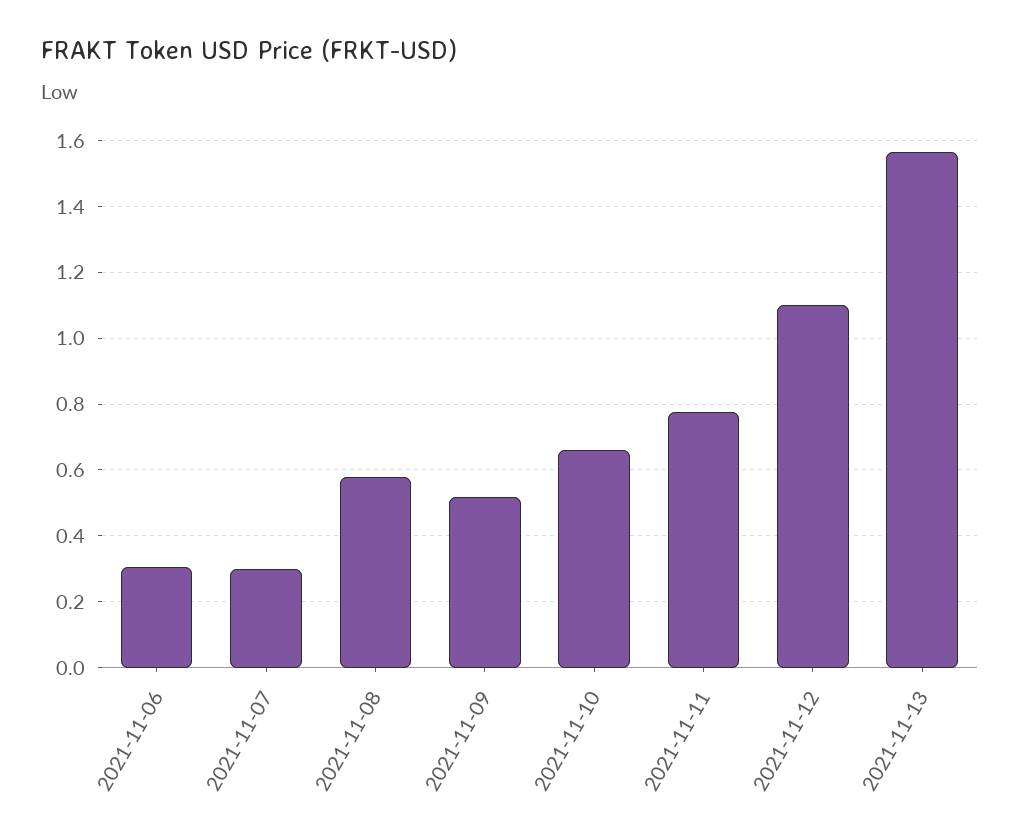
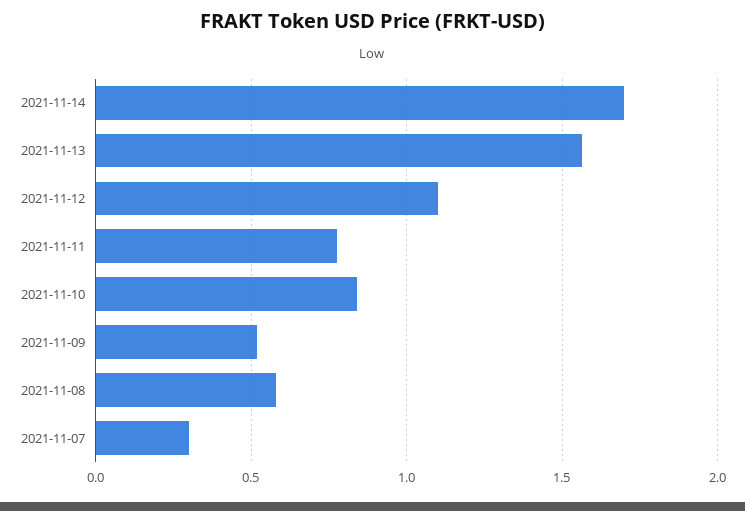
2021-11-06: 0.3 -> none
2021-11-10: 0.66 -> 0.85
2021-11-14: none -> 1.7

